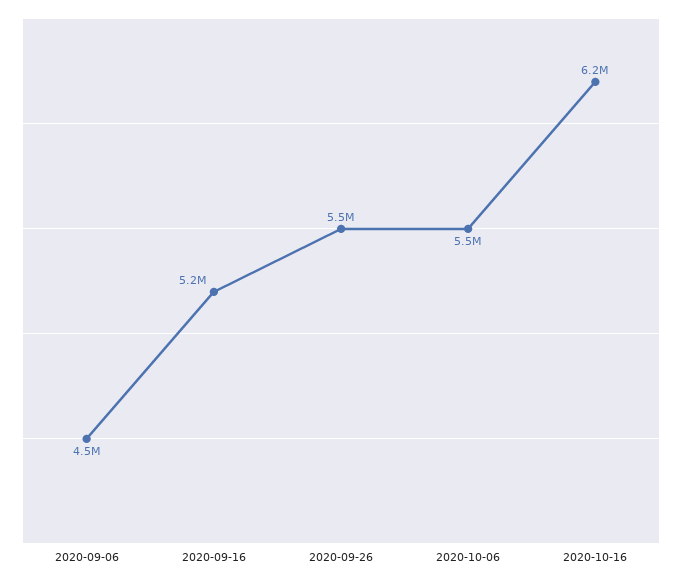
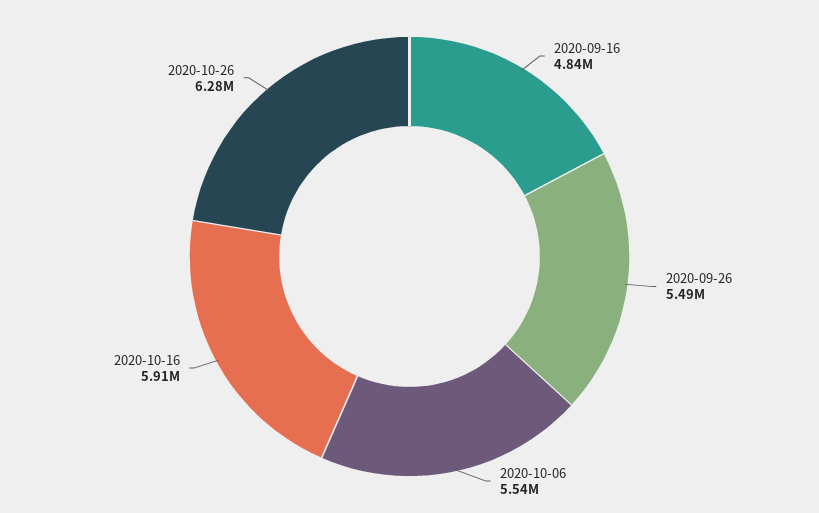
2020-09-06: 4500000 -> none
2020-09-16: 5200000 -> 4840000
2020-10-16: 6200000 -> 5910000
2020-10-26: none -> 6280000

